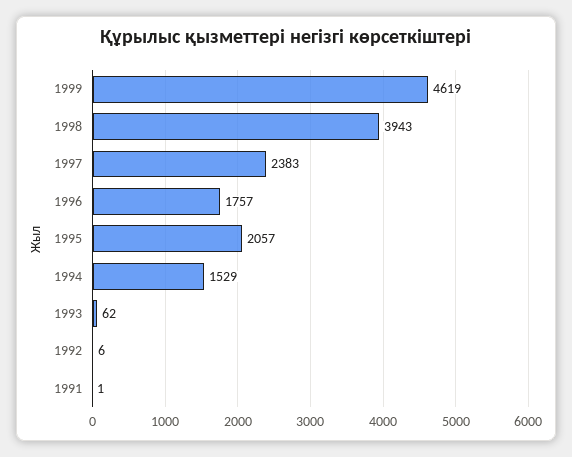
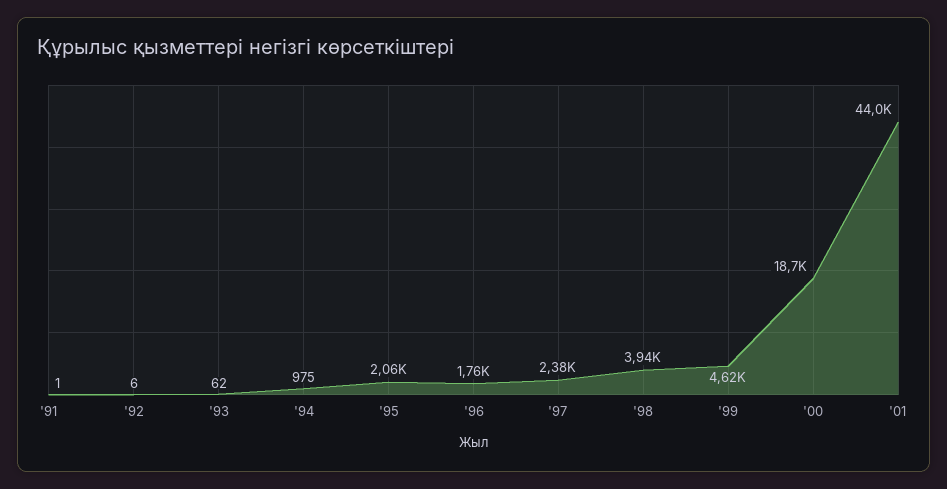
1994: 1529 -> 975
'00: none -> 18700
'01: none -> 44000

